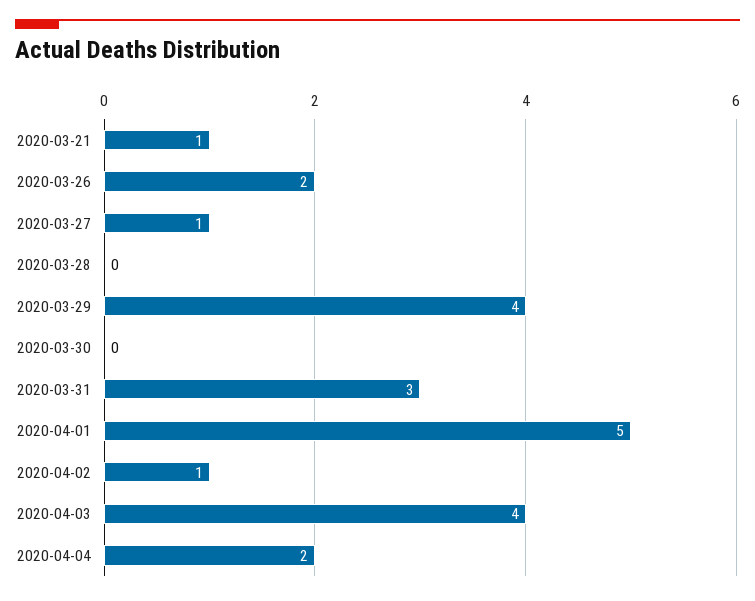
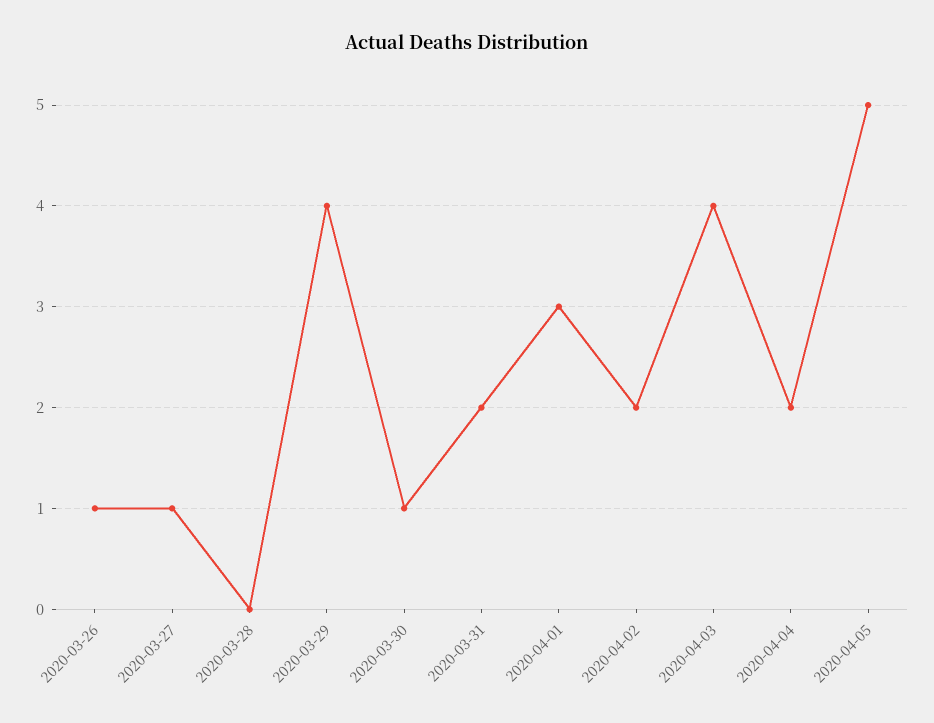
2020-03-21: 1 -> none
2020-03-26: 2 -> 1
2020-03-30: 0 -> 1
2020-03-31: 3 -> 2
2020-04-01: 5 -> 3
2020-04-02: 1 -> 2
2020-04-05: none -> 5

